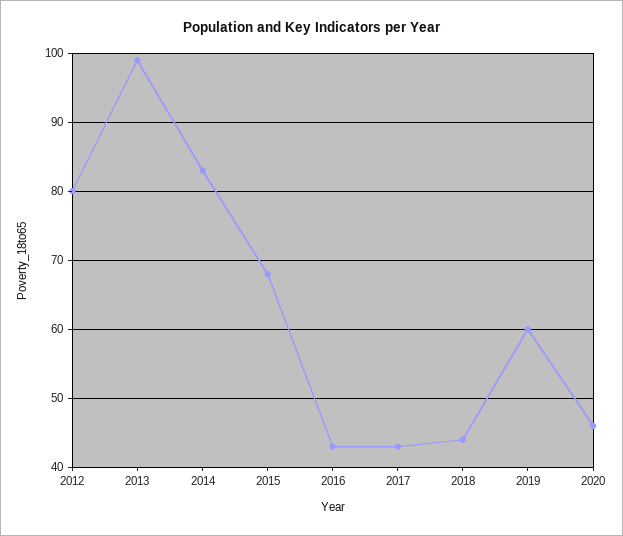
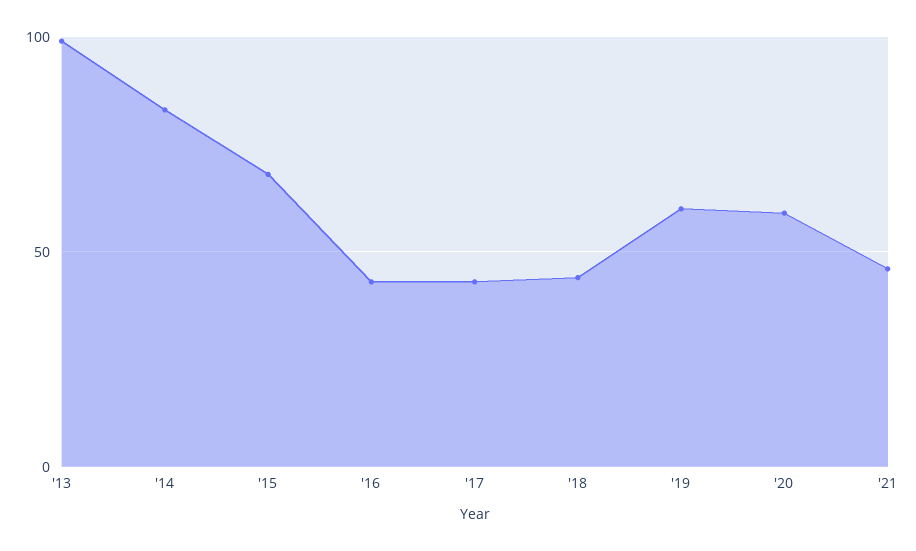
2012: 80 -> none
2020: 46 -> 60
'21: none -> 45

